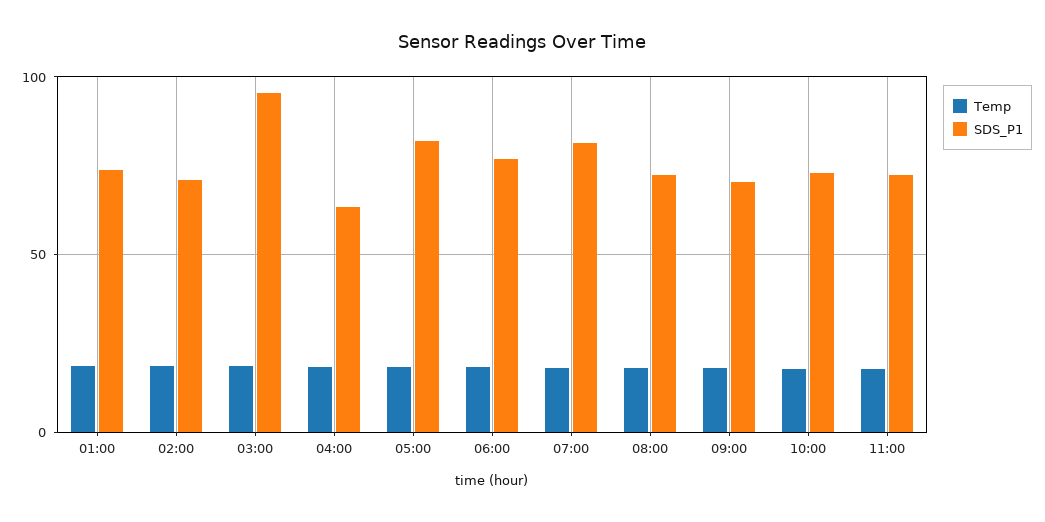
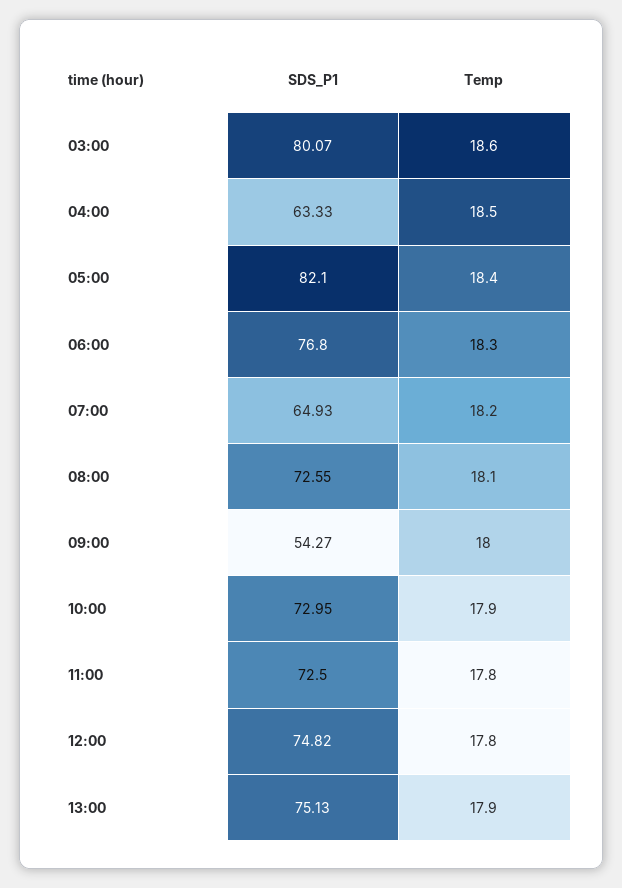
Temp, 01:00: 20 -> none
SDS_P1, 01:00: 75 -> none
Temp, 02:00: 20 -> none
SDS_P1, 02:00: 70 -> none
SDS_P1, 03:00: 95 -> 80.07
SDS_P1, 07:00: 80 -> 64.93
SDS_P1, 09:00: 70 -> 54.27
SDS_P1, 12:00: none -> 74.82
Temp, 12:00: none -> 17.8
SDS_P1, 13:00: none -> 75.13
Temp, 13:00: none -> 17.9

